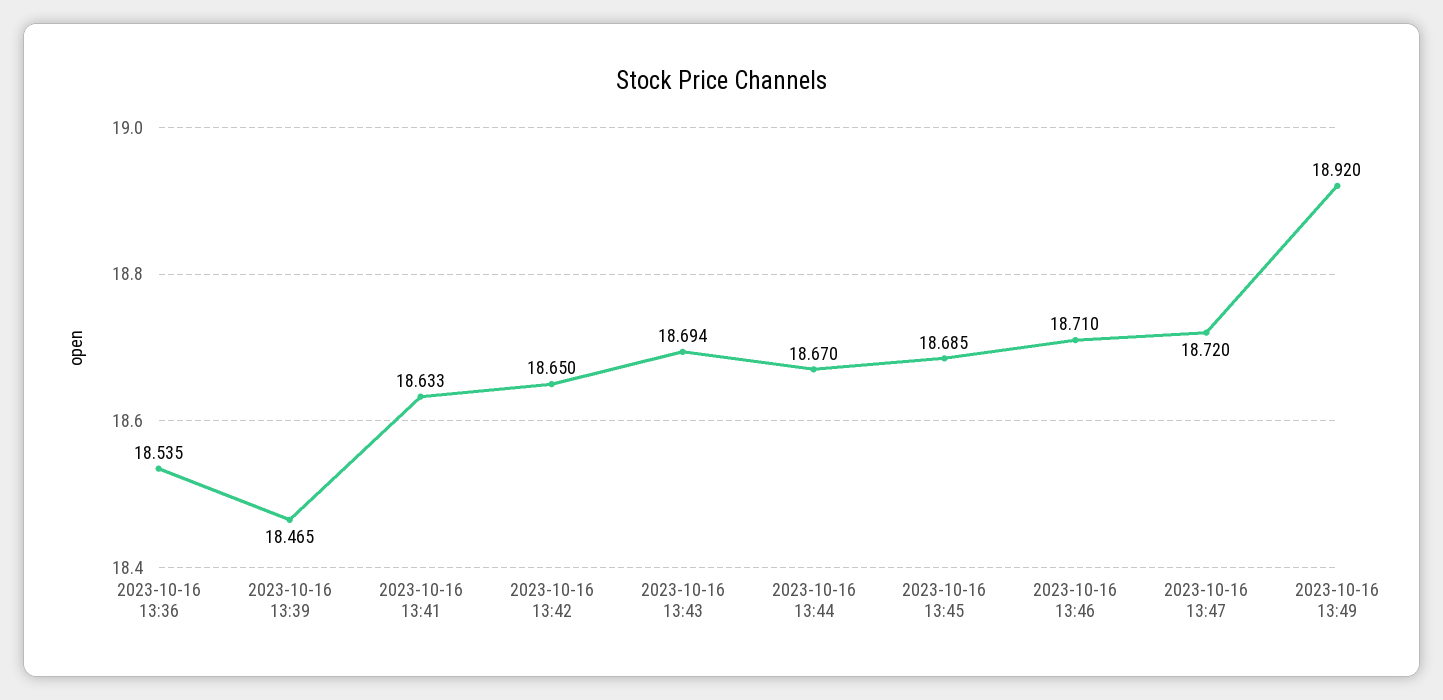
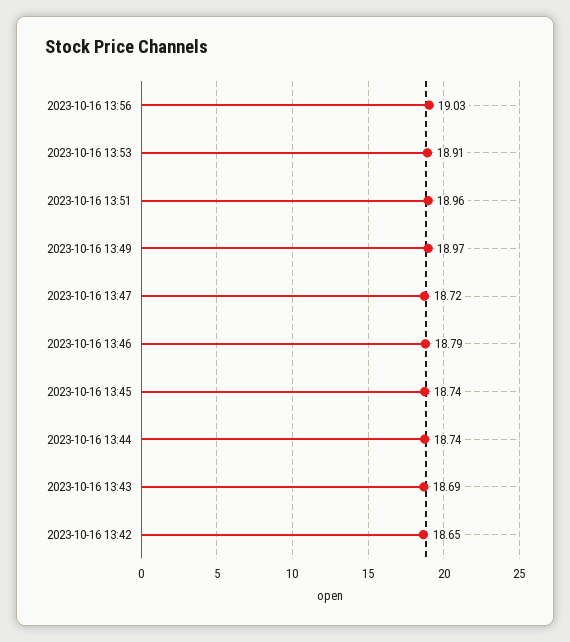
2023-10-16 13:36: 18.535 -> none
2023-10-16 13:39: 18.465 -> none
2023-10-16 13:41: 18.633 -> none
2023-10-16 13:44: 18.67 -> 18.74
2023-10-16 13:45: 18.685 -> 18.74
2023-10-16 13:46: 18.71 -> 18.79
2023-10-16 13:49: 18.92 -> 18.97
2023-10-16 13:56: none -> 19.03
2023-10-16 13:53: none -> 18.91
2023-10-16 13:51: none -> 18.96

